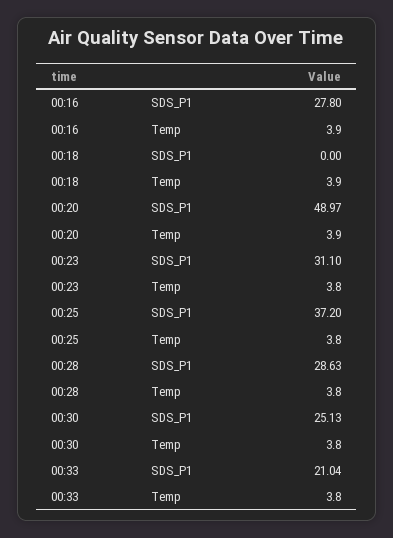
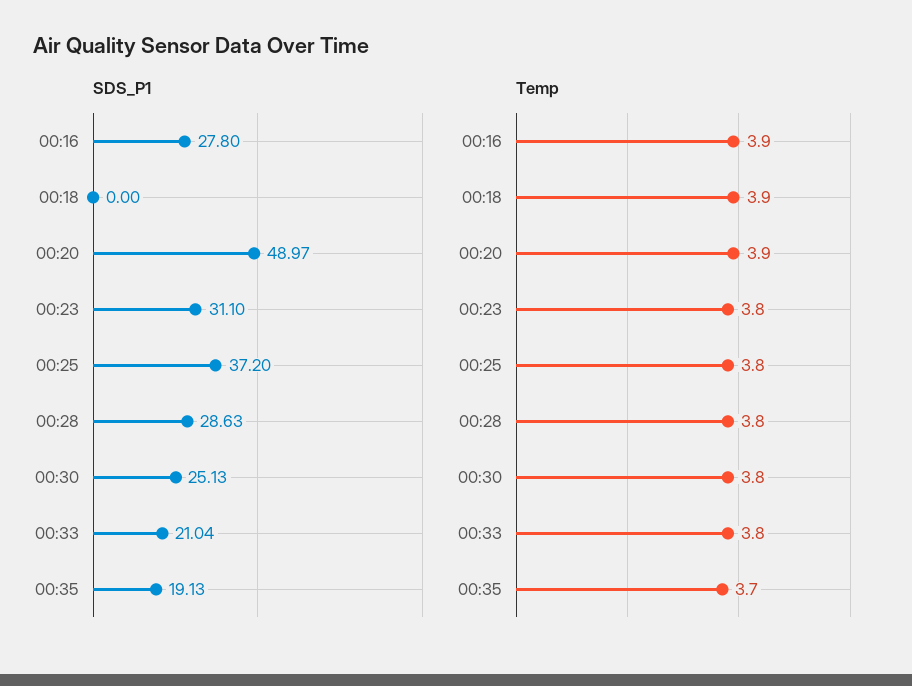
SDS_P1, 00:35: none -> 19.13
Temp, 00:35: none -> 3.7

